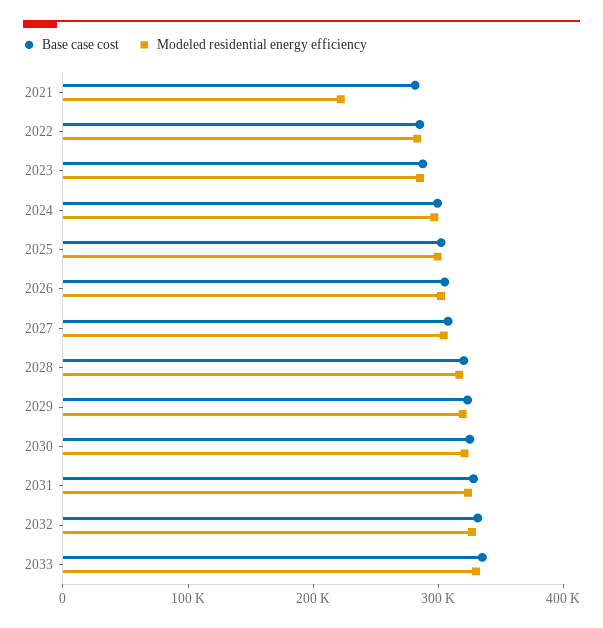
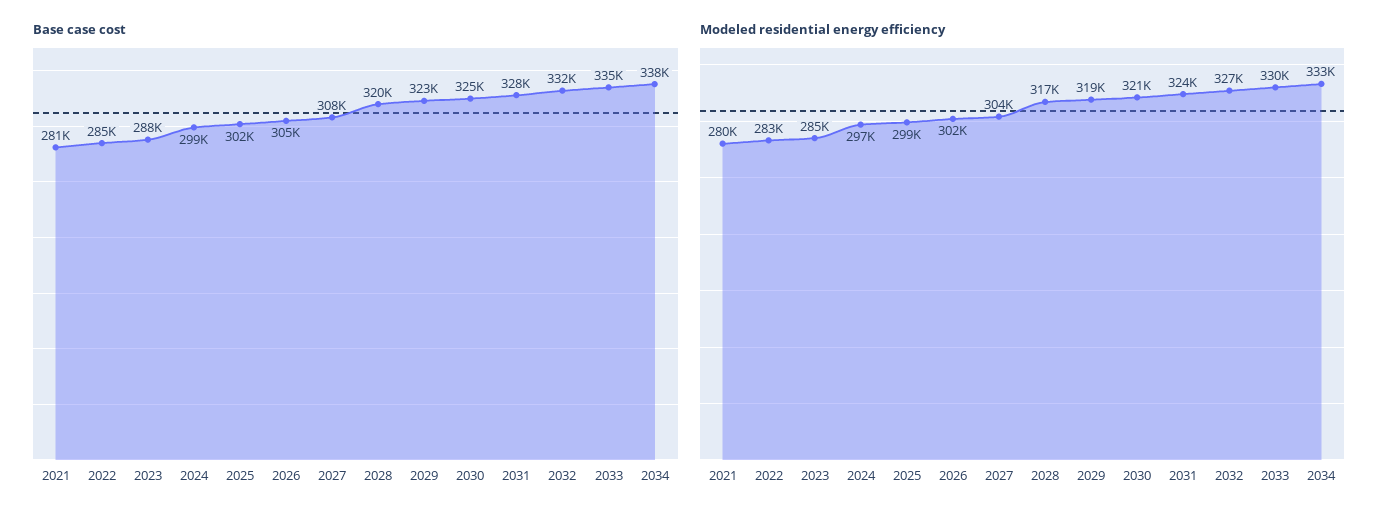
Modeled residential energy efficiency, 2021: 220000 -> 280000
Base case cost, 2034: none -> 338000
Modeled residential energy efficiency, 2034: none -> 333000

